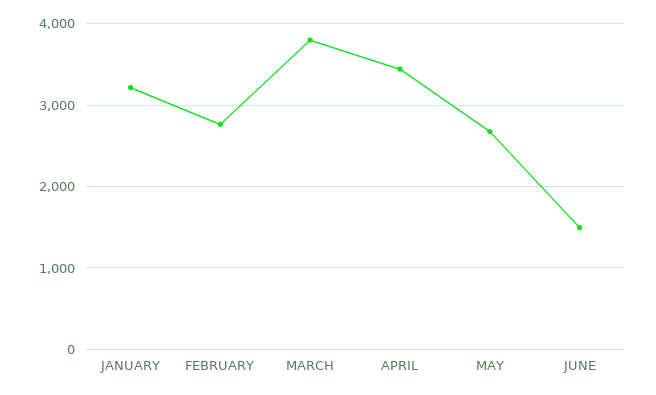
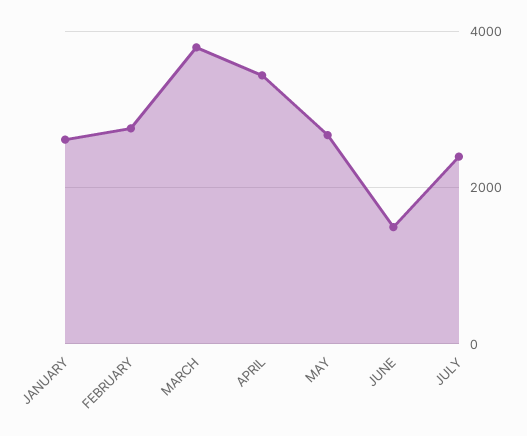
JANUARY: 3200 -> 2600
JULY: none -> 2400

